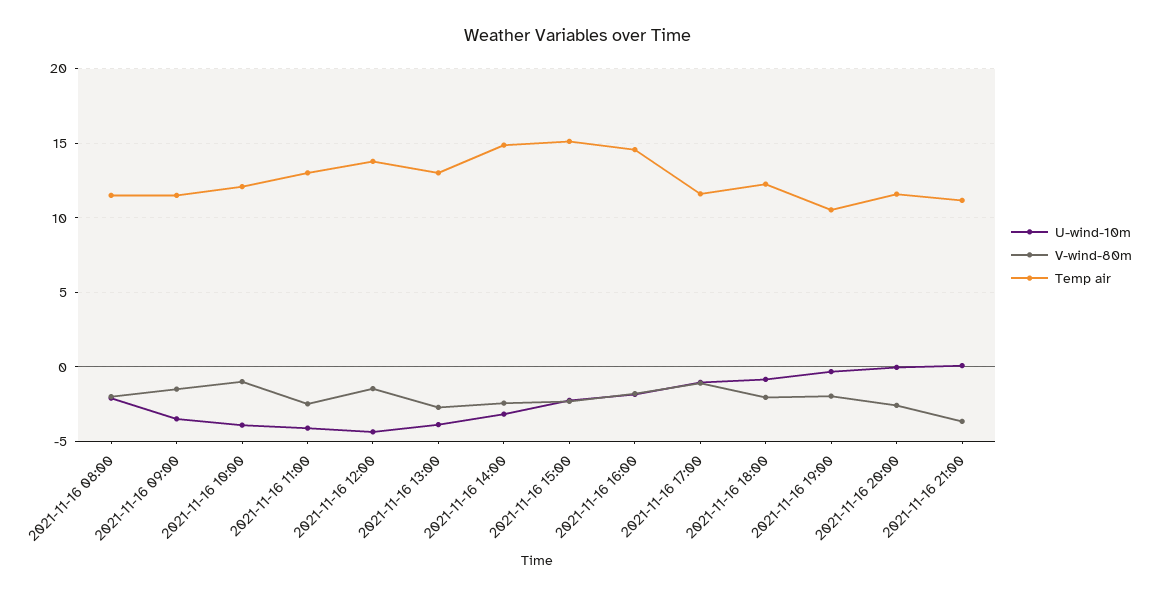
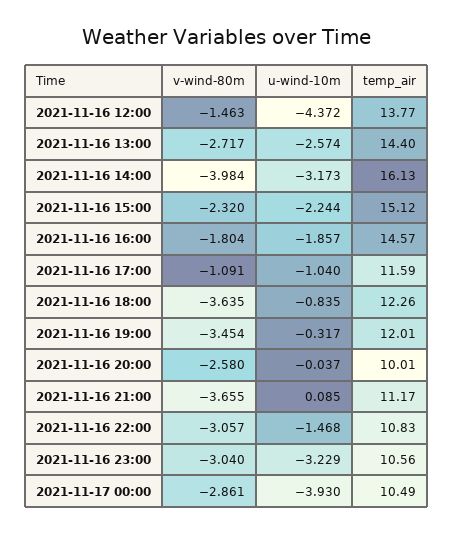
U-wind-10m, 2021-11-16 08:00: -2 -> none
V-wind-80m, 2021-11-16 08:00: -2 -> none
Temp air, 2021-11-16 08:00: 11.5 -> none
U-wind-10m, 2021-11-16 09:00: -3.5 -> none
V-wind-80m, 2021-11-16 09:00: -1.5 -> none
Temp air, 2021-11-16 09:00: 11.5 -> none
U-wind-10m, 2021-11-16 10:00: -4 -> none
V-wind-80m, 2021-11-16 10:00: -1 -> none
Temp air, 2021-11-16 10:00: 12 -> none
U-wind-10m, 2021-11-16 11:00: -4 -> none
V-wind-80m, 2021-11-16 11:00: -2.5 -> none
Temp air, 2021-11-16 11:00: 13 -> none
U-wind-10m, 2021-11-16 13:00: -4 -> -2.574
Temp air, 2021-11-16 13:00: 13 -> 14.4
V-wind-80m, 2021-11-16 14:00: -2.5 -> -3.984
Temp air, 2021-11-16 14:00: 15 -> 16.13
V-wind-80m, 2021-11-16 18:00: -2 -> -3.635
V-wind-80m, 2021-11-16 19:00: -2 -> -3.454
Temp air, 2021-11-16 19:00: 10.5 -> 12.01
Temp air, 2021-11-16 20:00: 11.5 -> 10.01
V-wind-80m, 2021-11-16 22:00: none -> -3.057
U-wind-10m, 2021-11-16 22:00: none -> -1.468
Temp air, 2021-11-16 22:00: none -> 10.83
V-wind-80m, 2021-11-16 23:00: none -> -3.04
U-wind-10m, 2021-11-16 23:00: none -> -3.229
Temp air, 2021-11-16 23:00: none -> 10.56
V-wind-80m, 2021-11-17 00:00: none -> -2.861
U-wind-10m, 2021-11-17 00:00: none -> -3.93
Temp air, 2021-11-17 00:00: none -> 10.49

